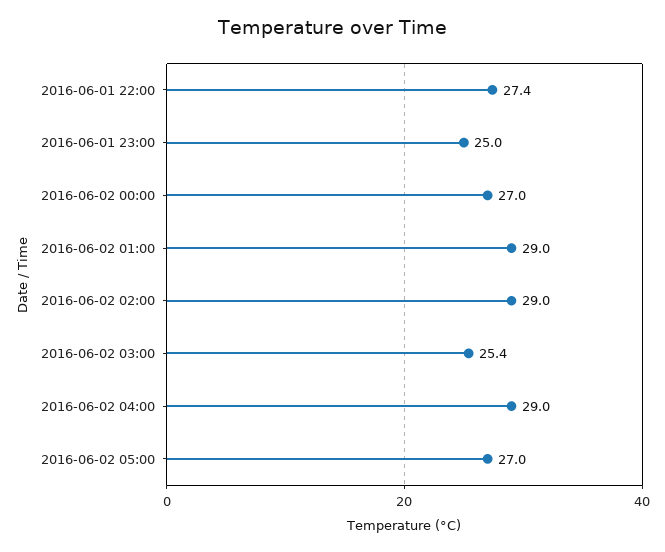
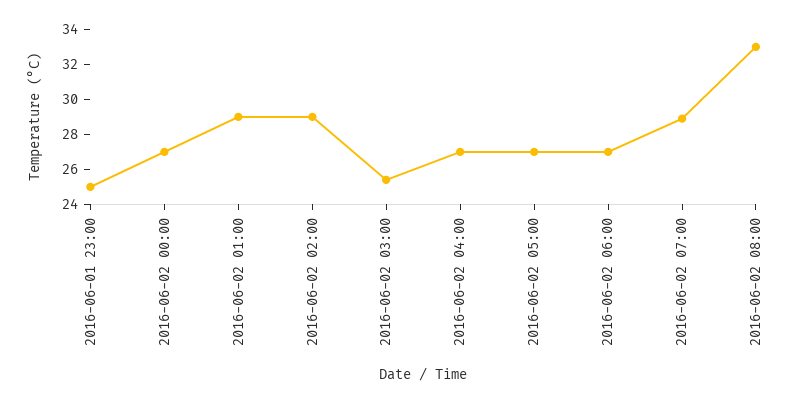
2016-06-01 22:00: 27.4 -> none
2016-06-02 04:00: 29 -> 27
2016-06-02 06:00: none -> 27
2016-06-02 07:00: none -> 29
2016-06-02 08:00: none -> 33

